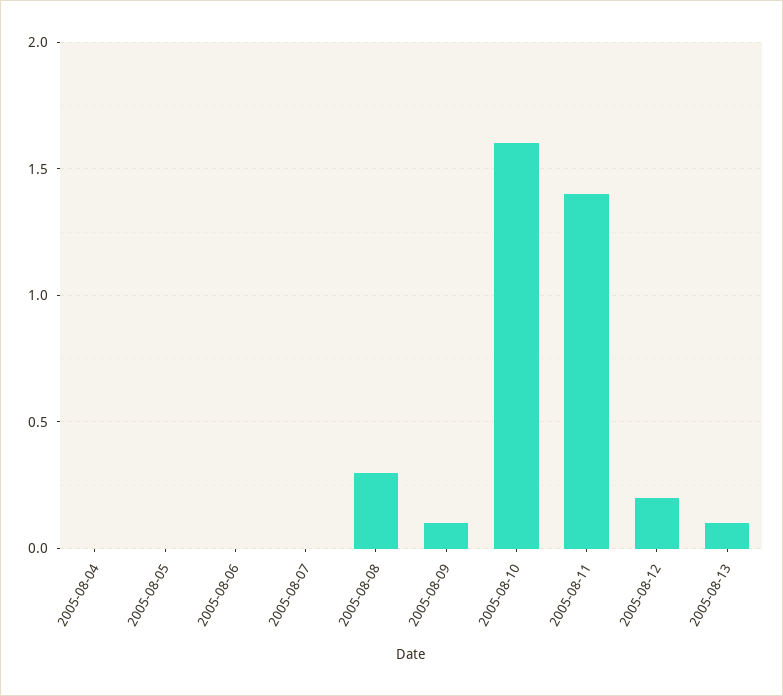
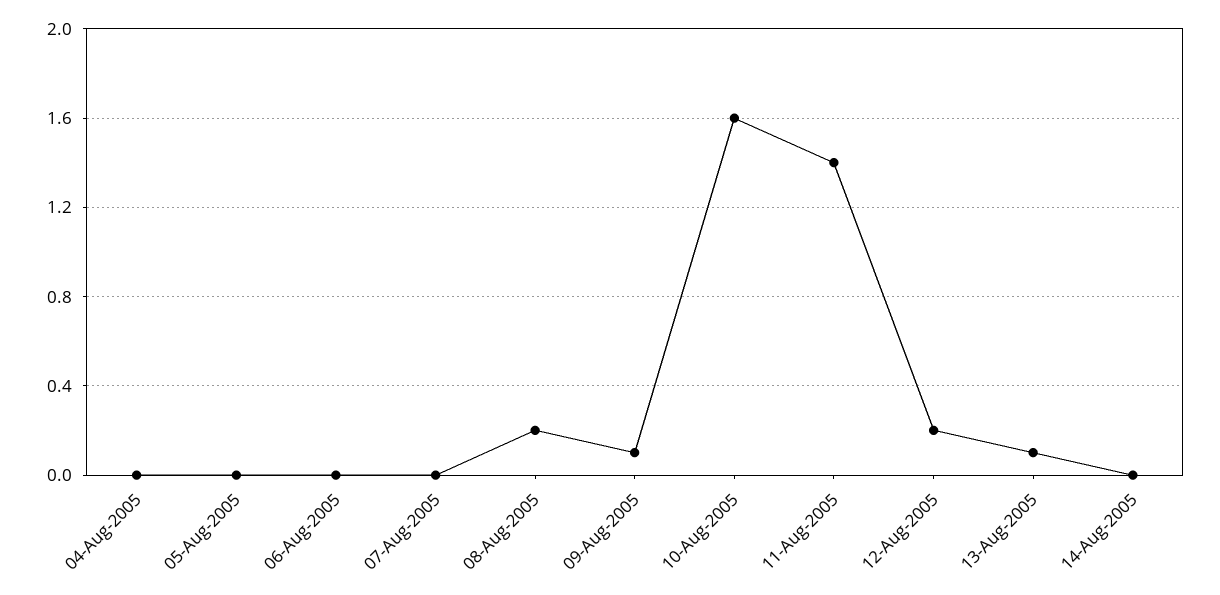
2005-08-08: 0.3 -> 0.2
14-Aug-2005: none -> 0

